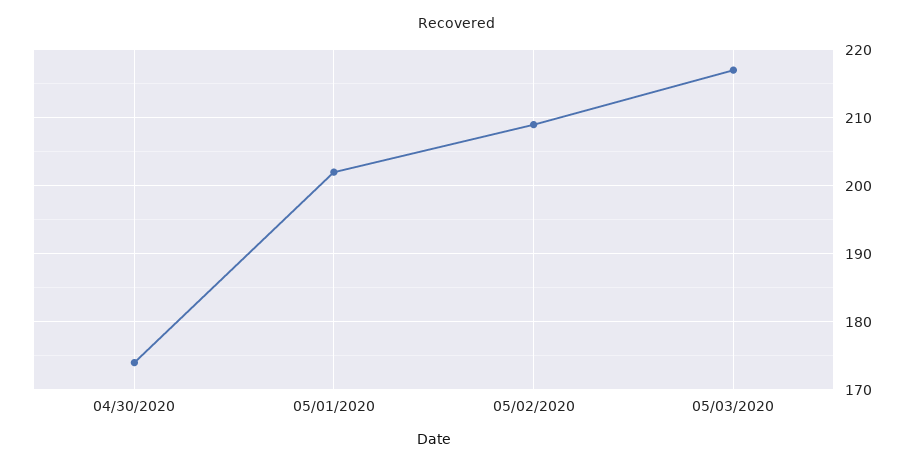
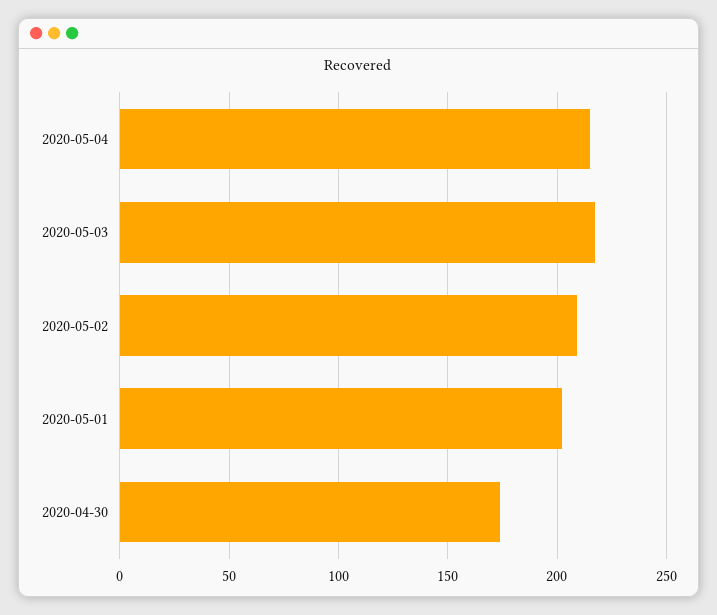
2020-05-04: none -> 215

